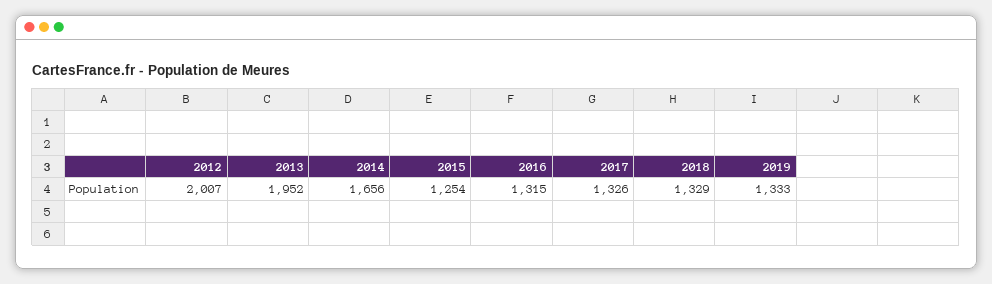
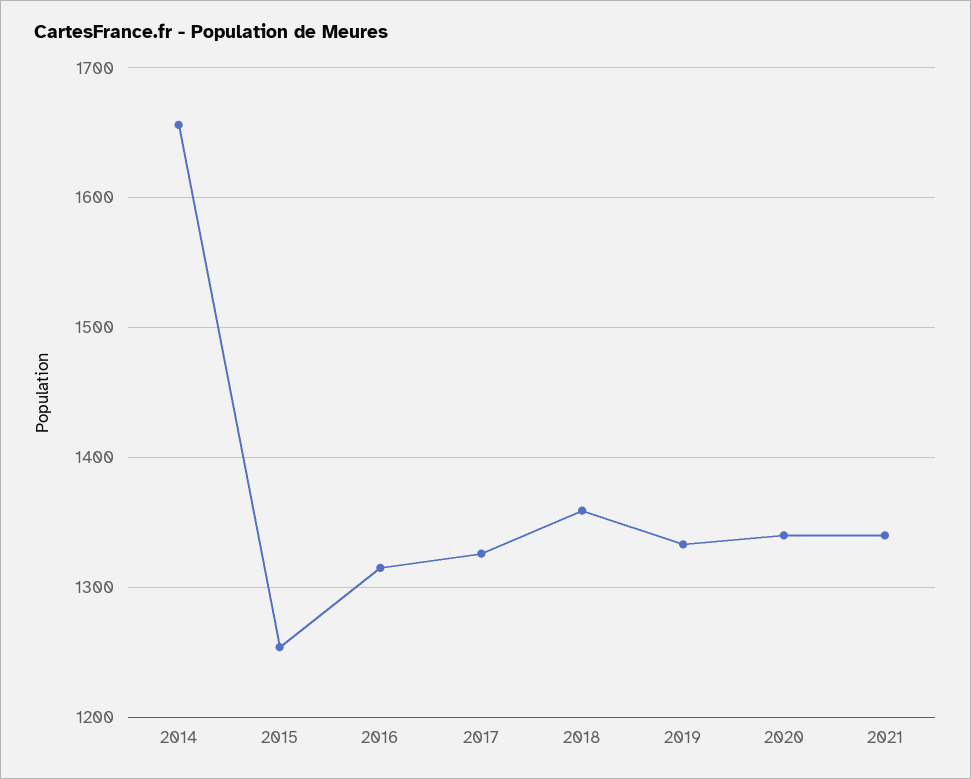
2012: 2007 -> none
2013: 1952 -> none
2018: 1329 -> 1360
2020: none -> 1340
2021: none -> 1340

